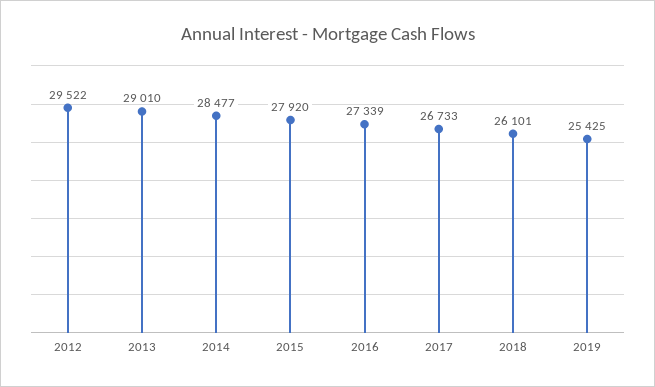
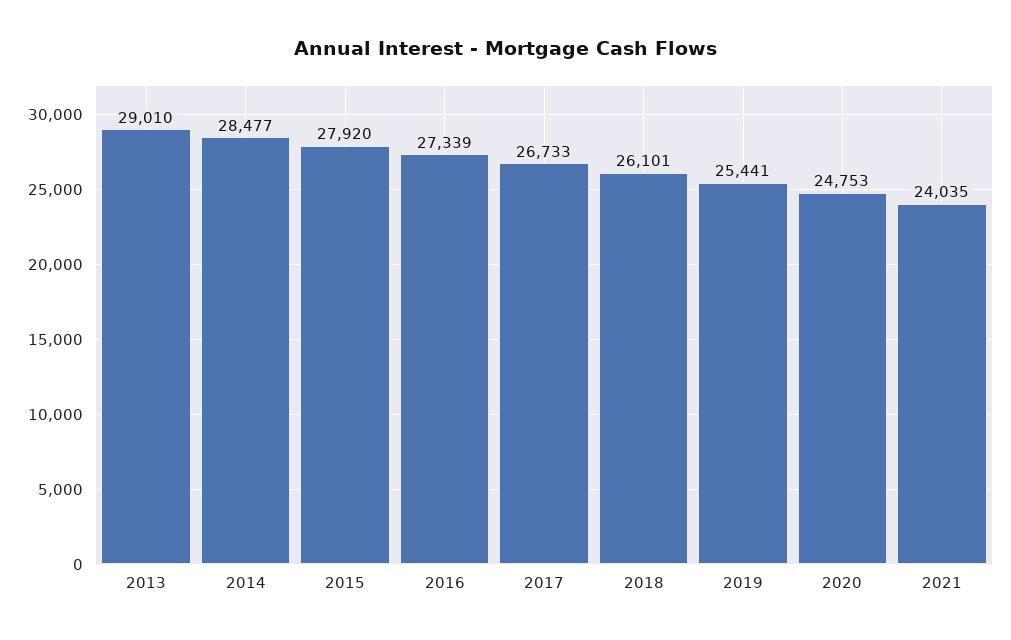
2012: 29522 -> none
2019: 25425 -> 25441
2020: none -> 24753
2021: none -> 24035

